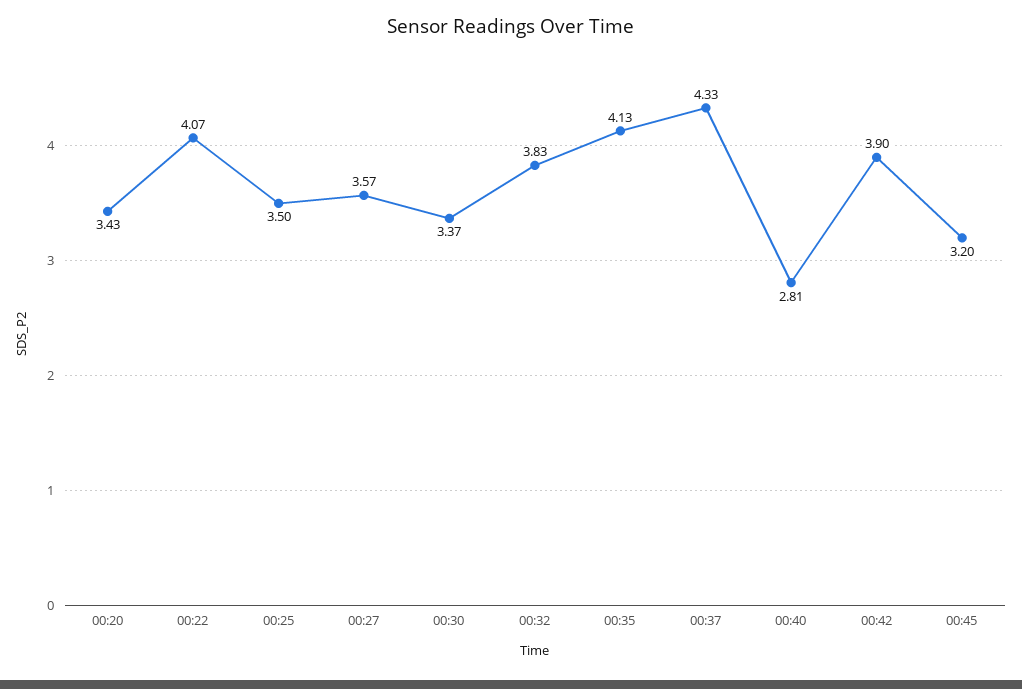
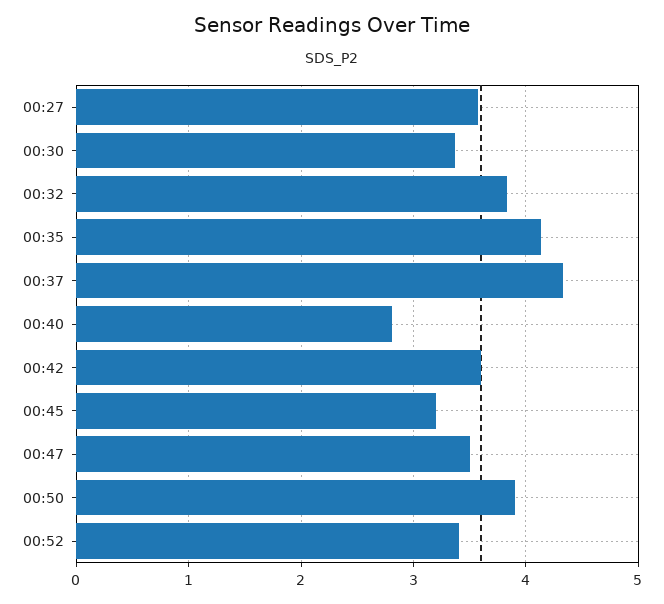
00:20: 3.43 -> none
00:22: 4.07 -> none
00:25: 3.5 -> none
00:42: 3.9 -> 3.6
00:47: none -> 3.5
00:50: none -> 3.9
00:52: none -> 3.4

